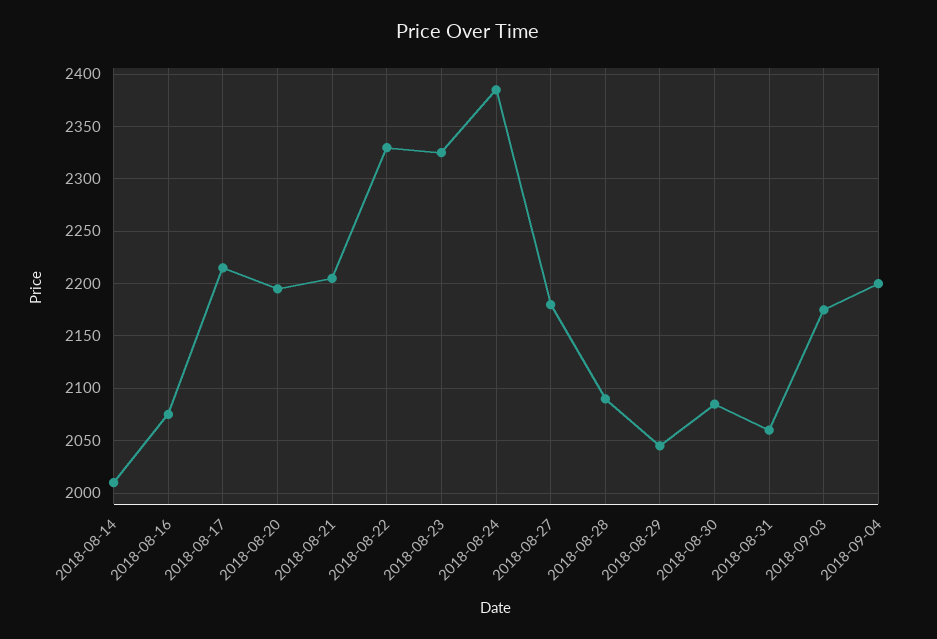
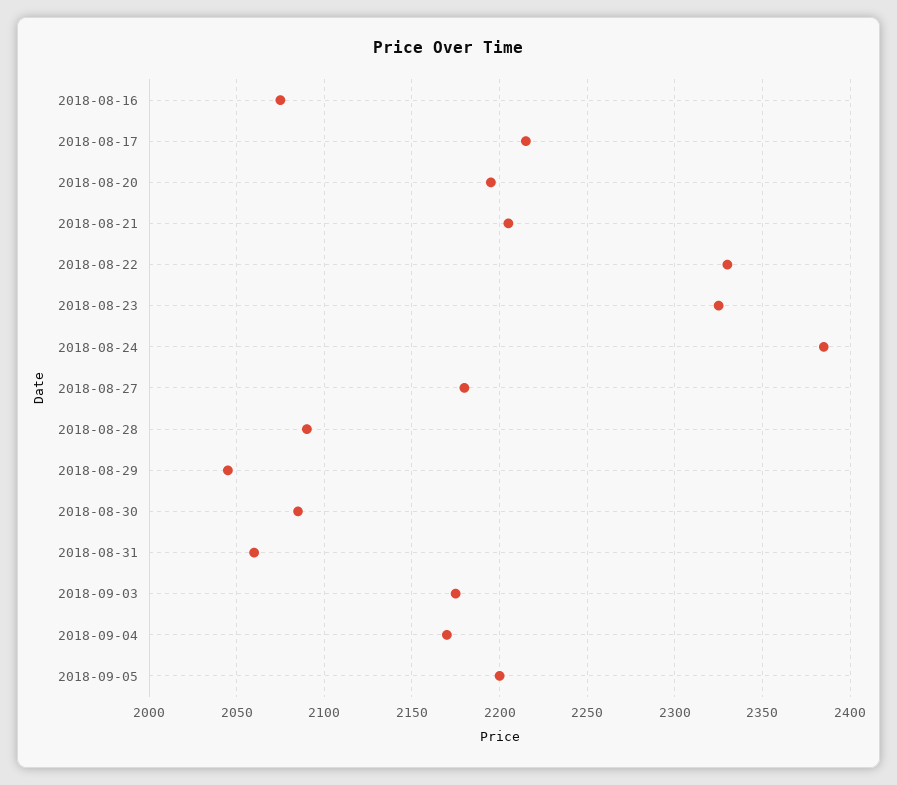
2018-08-14: 2010 -> none
2018-09-04: 2200 -> 2170
2018-09-05: none -> 2200

